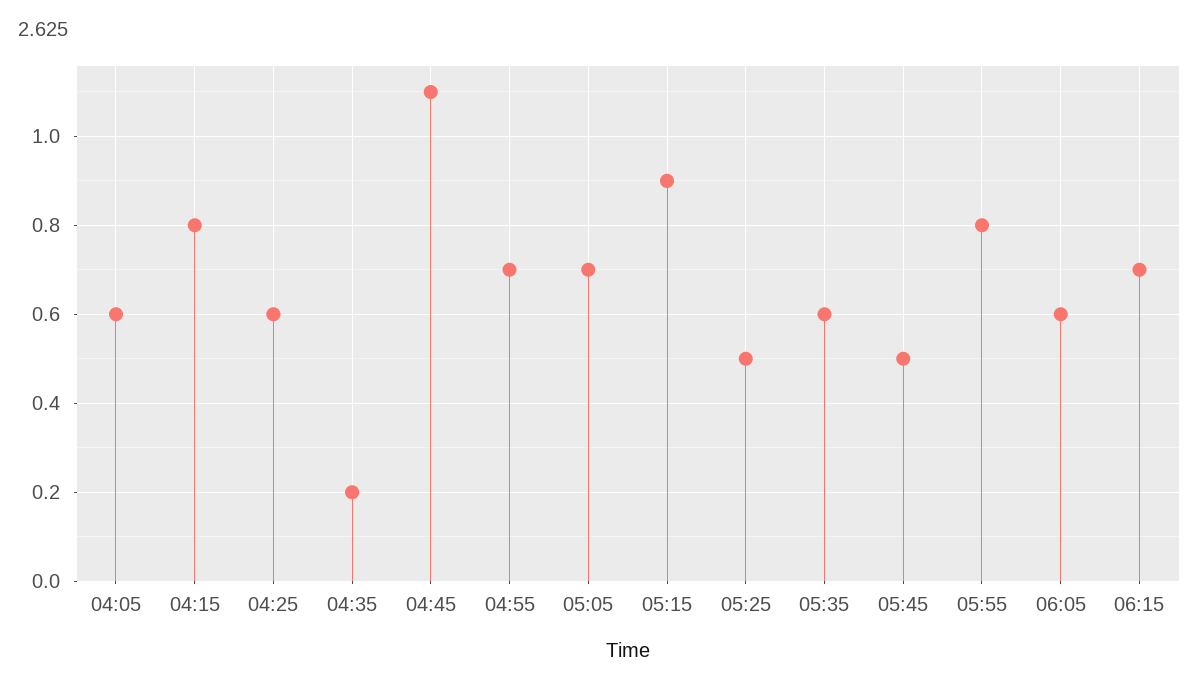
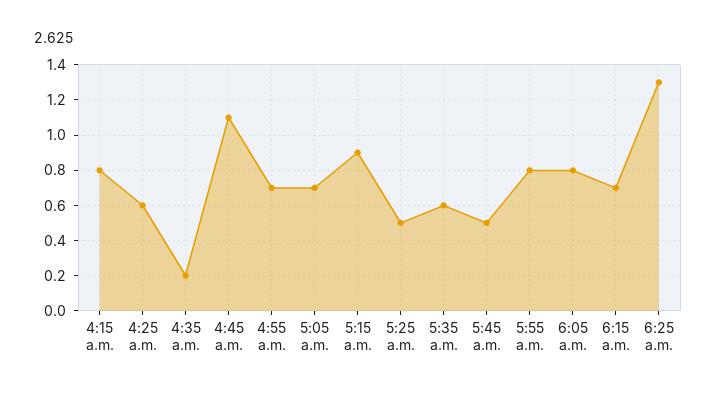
04:05: 0.6 -> none
06:05: 0.6 -> 0.8
6:25 a.m.: none -> 1.3

